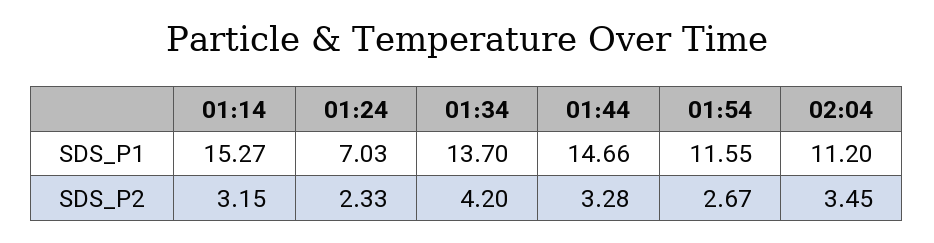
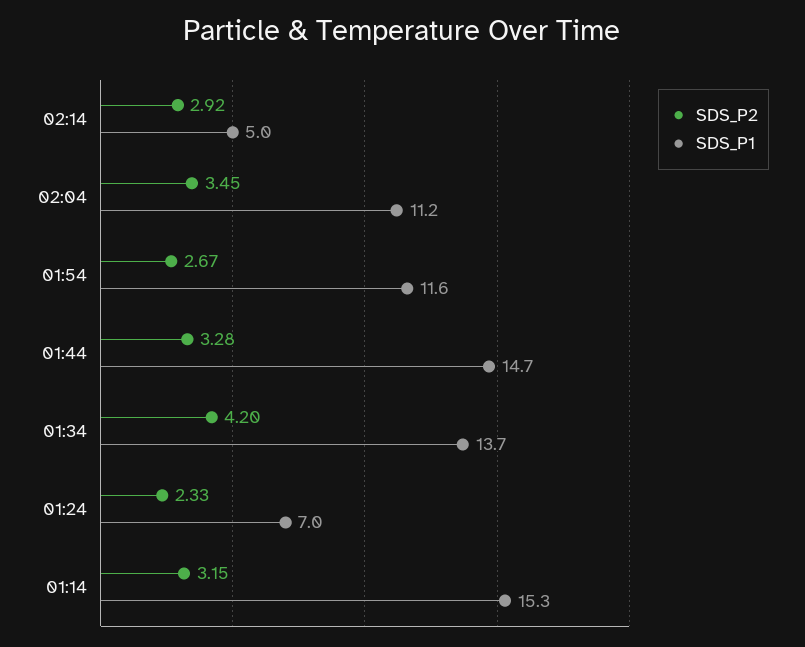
SDS_P2, 02:14: none -> 2.92
SDS_P1, 02:14: none -> 5

